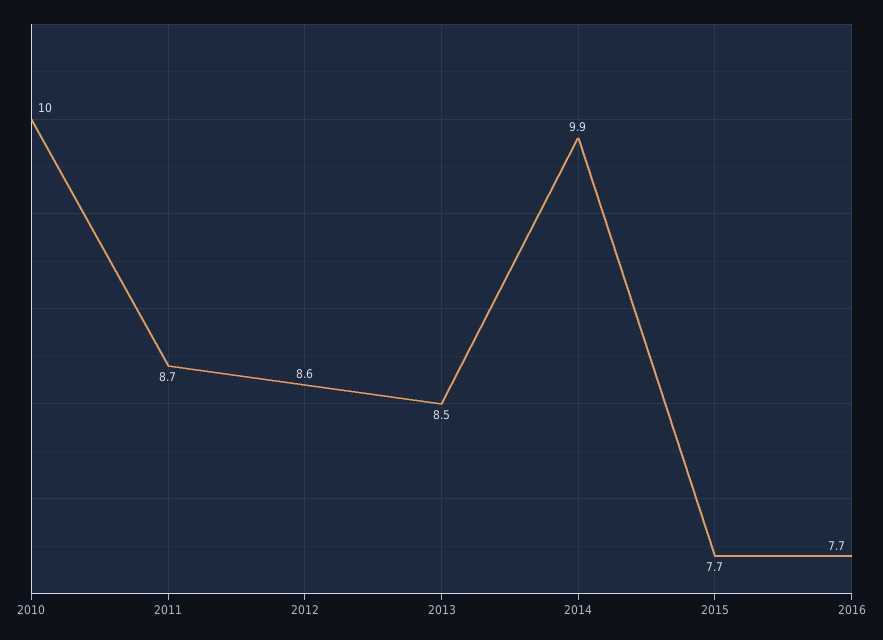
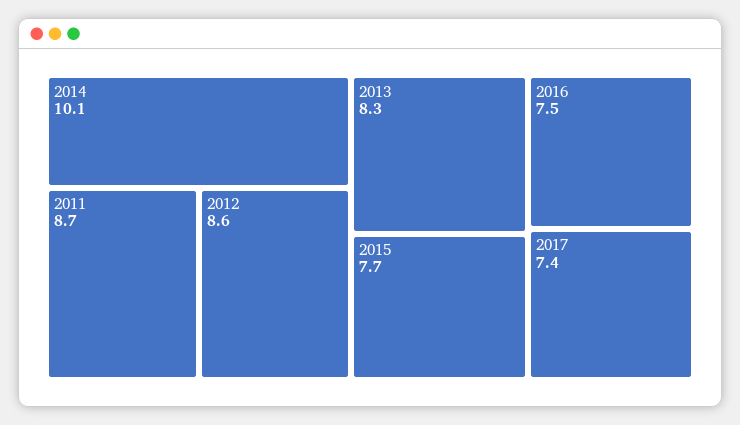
2010: 10 -> none
2013: 8.5 -> 8.3
2014: 9.9 -> 10.1
2016: 7.7 -> 7.5
2017: none -> 7.4

